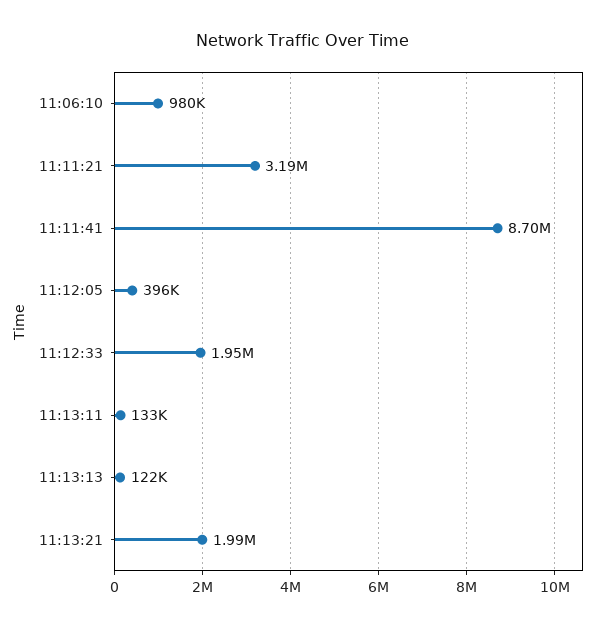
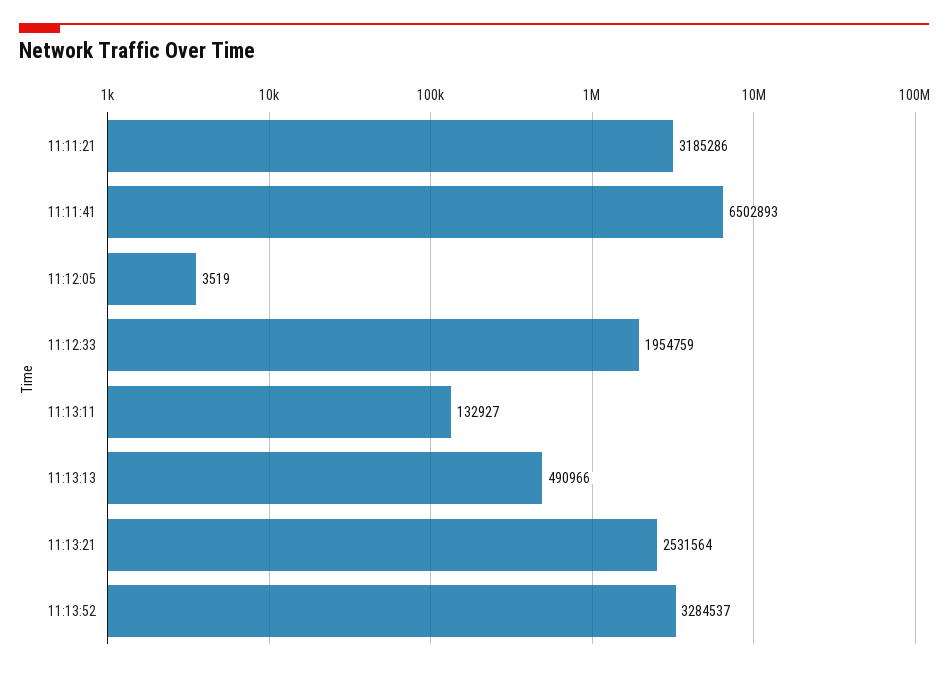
11:06:10: 980000 -> none
11:11:41: 8700000 -> 6502893
11:12:05: 396000 -> 3519
11:13:13: 122000 -> 490966
11:13:21: 1990000 -> 2531564
11:13:52: none -> 3284537

